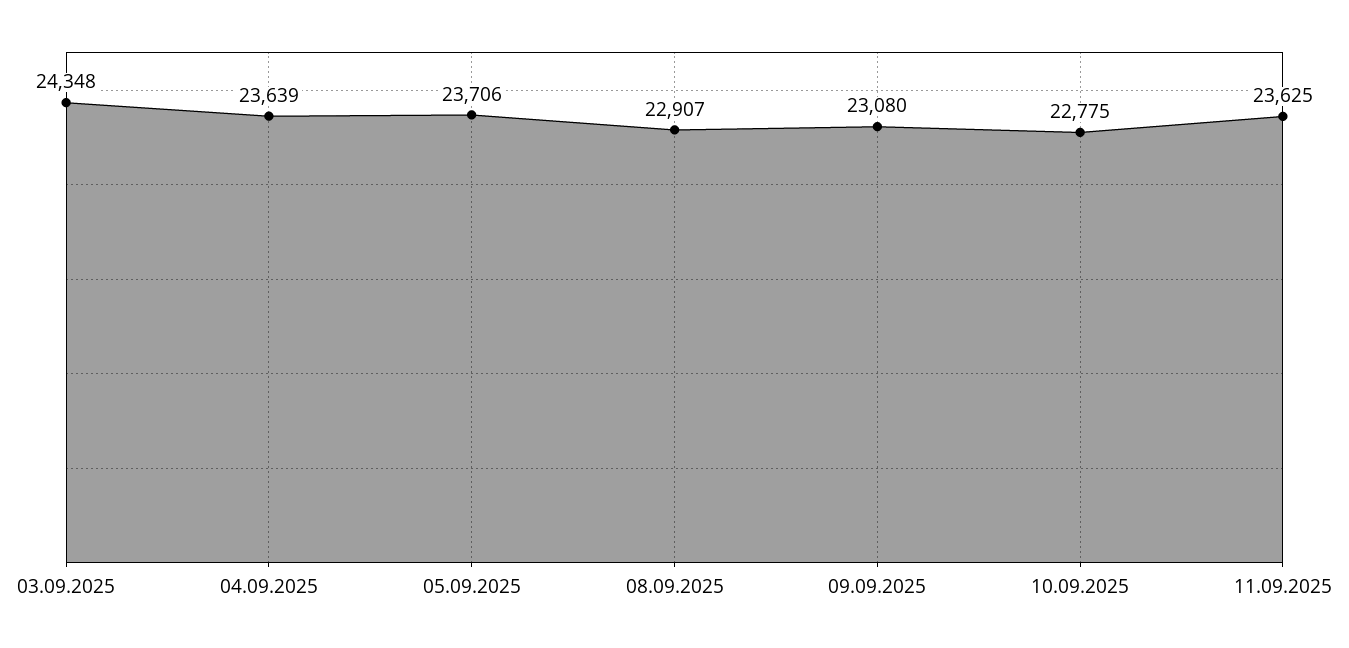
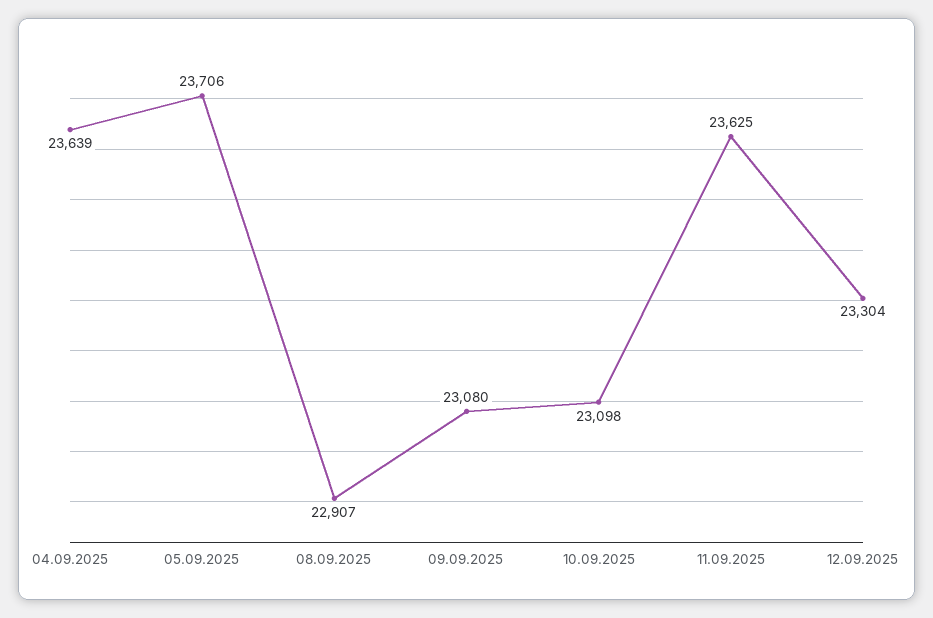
03.09.2025: 24348 -> none
10.09.2025: 22775 -> 23098
12.09.2025: none -> 23304

